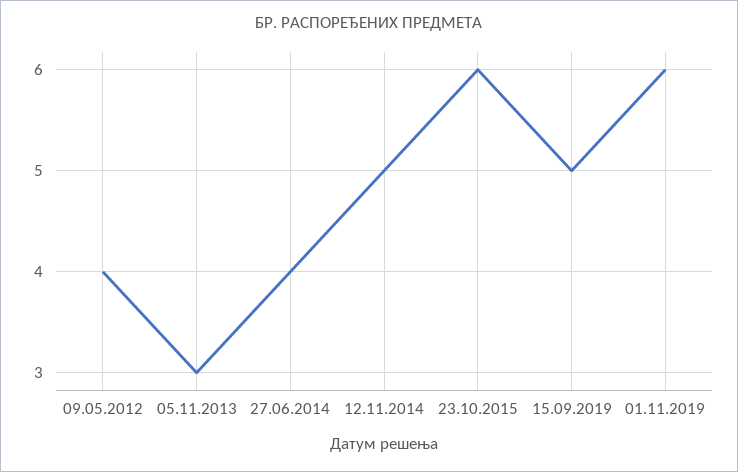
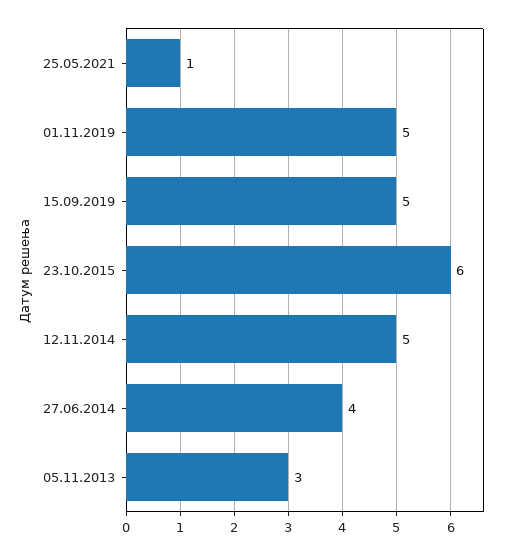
09.05.2012: 4 -> none
01.11.2019: 6 -> 5
25.05.2021: none -> 1

